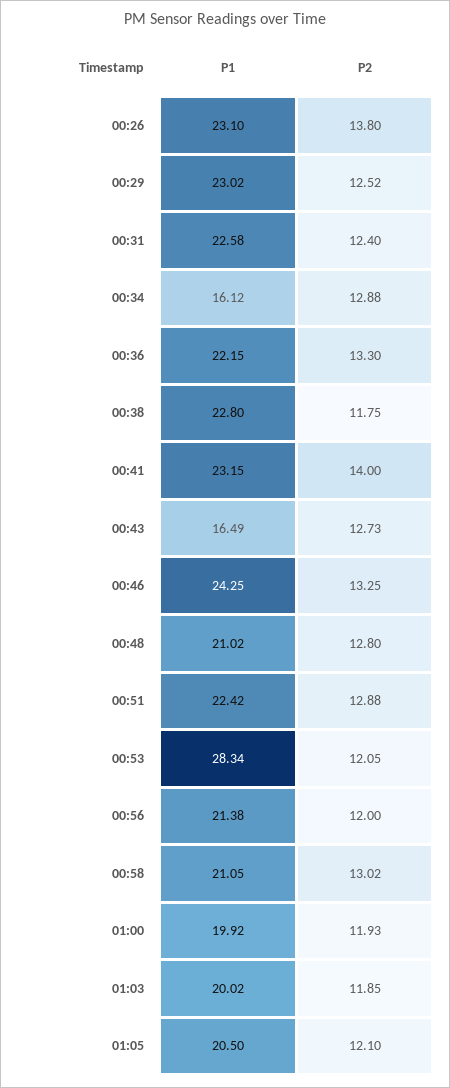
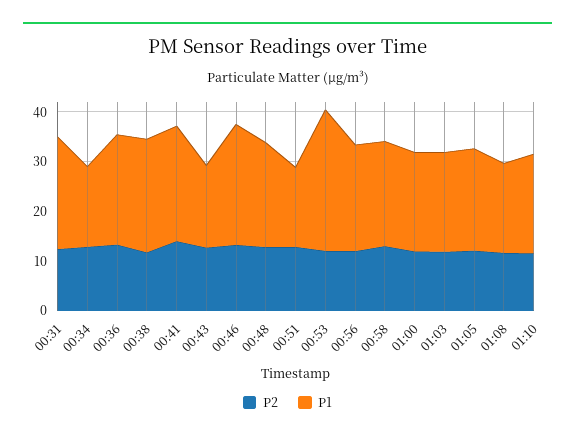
P1, 00:26: 23.1 -> none
P2, 00:26: 13.8 -> none
P1, 00:29: 23.02 -> none
P2, 00:29: 12.52 -> none
P1, 00:51: 22.42 -> 16
P2, 01:08: none -> 12
P1, 01:08: none -> 18
P2, 01:10: none -> 12
P1, 01:10: none -> 20

